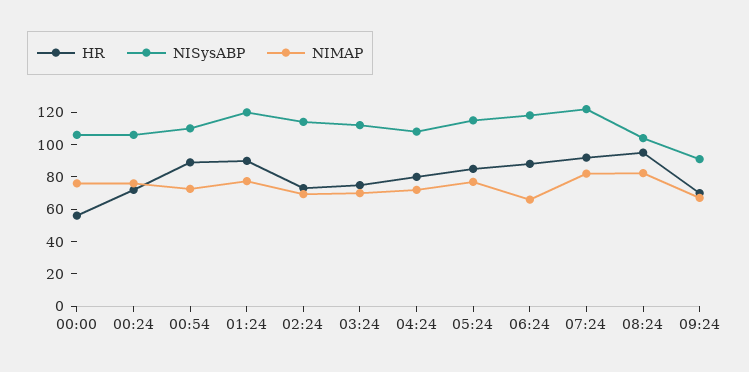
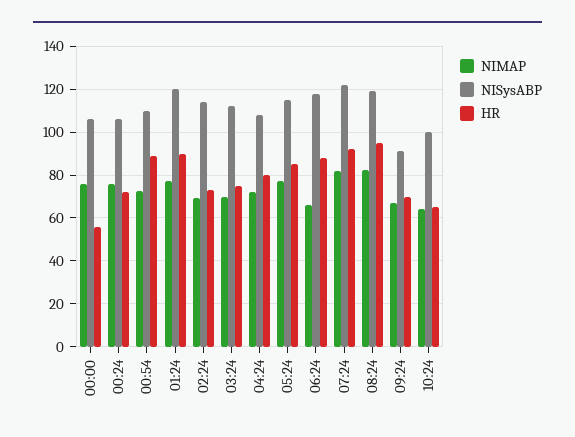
NISysABP, 08:24: 105 -> 120
NIMAP, 10:24: none -> 65
NISysABP, 10:24: none -> 100
HR, 10:24: none -> 65

